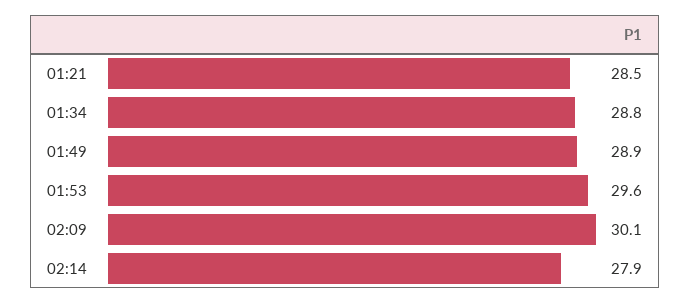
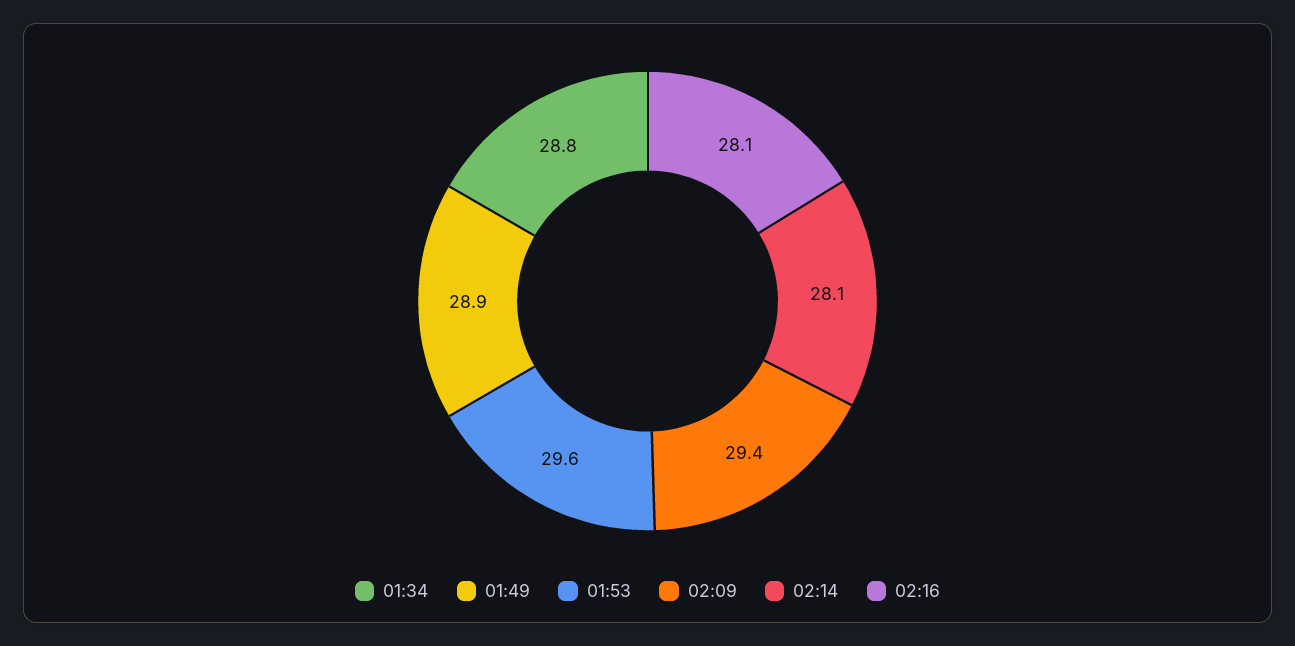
01:21: 28.5 -> none
02:09: 30.1 -> 29.4
02:14: 27.9 -> 28.1
02:16: none -> 28.1

